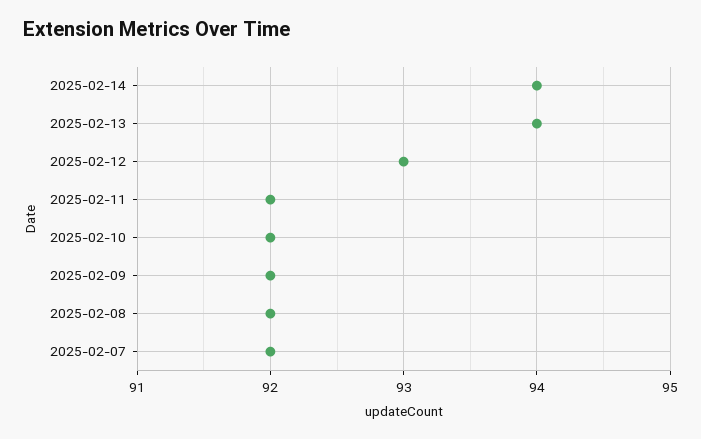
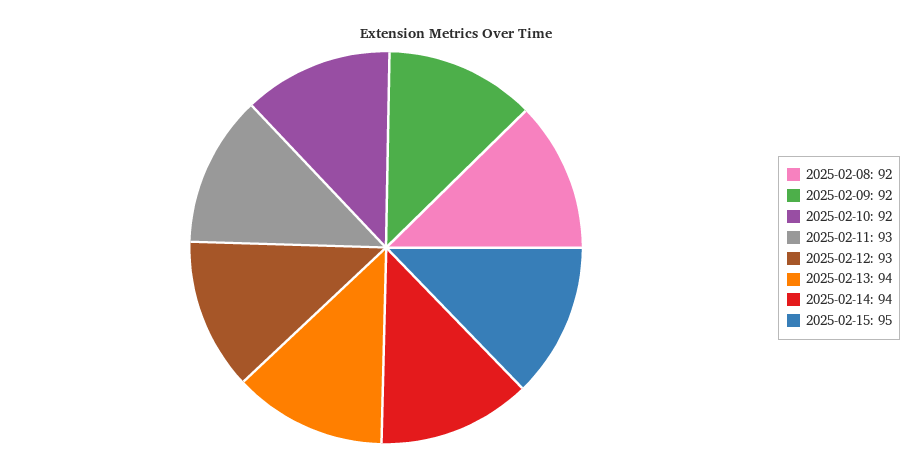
2025-02-11: 92 -> 93
2025-02-07: 92 -> none
2025-02-15: none -> 95

